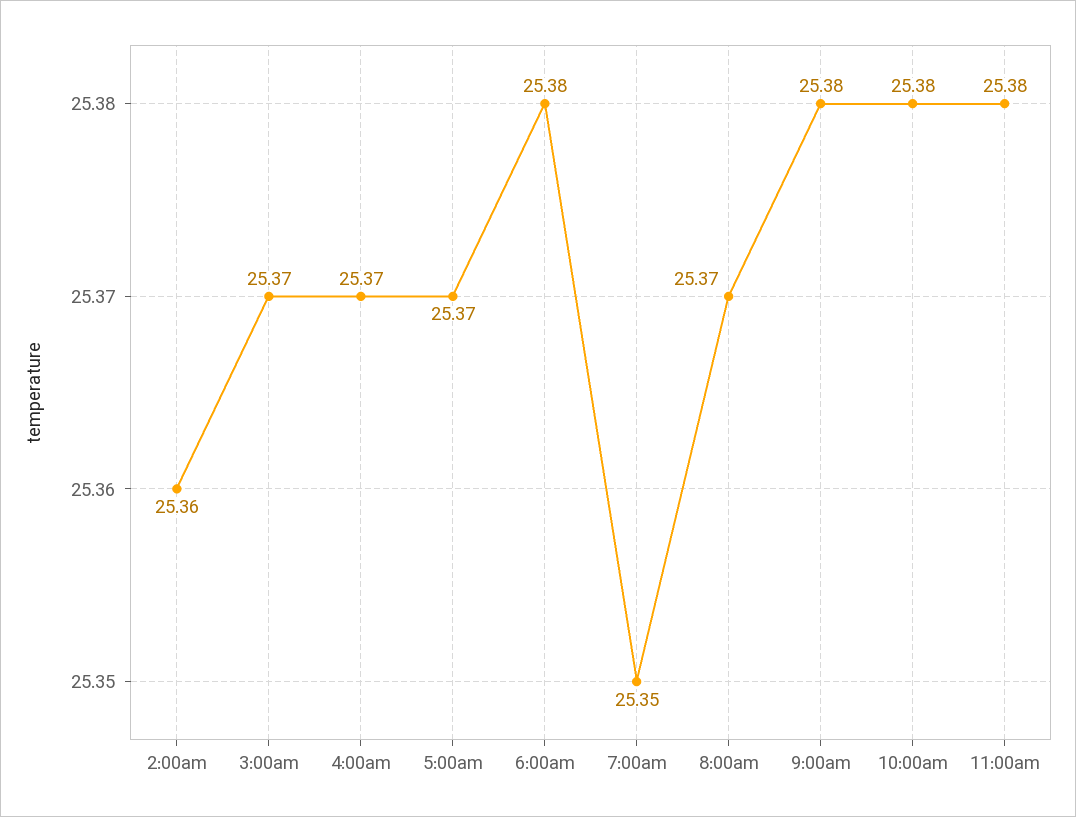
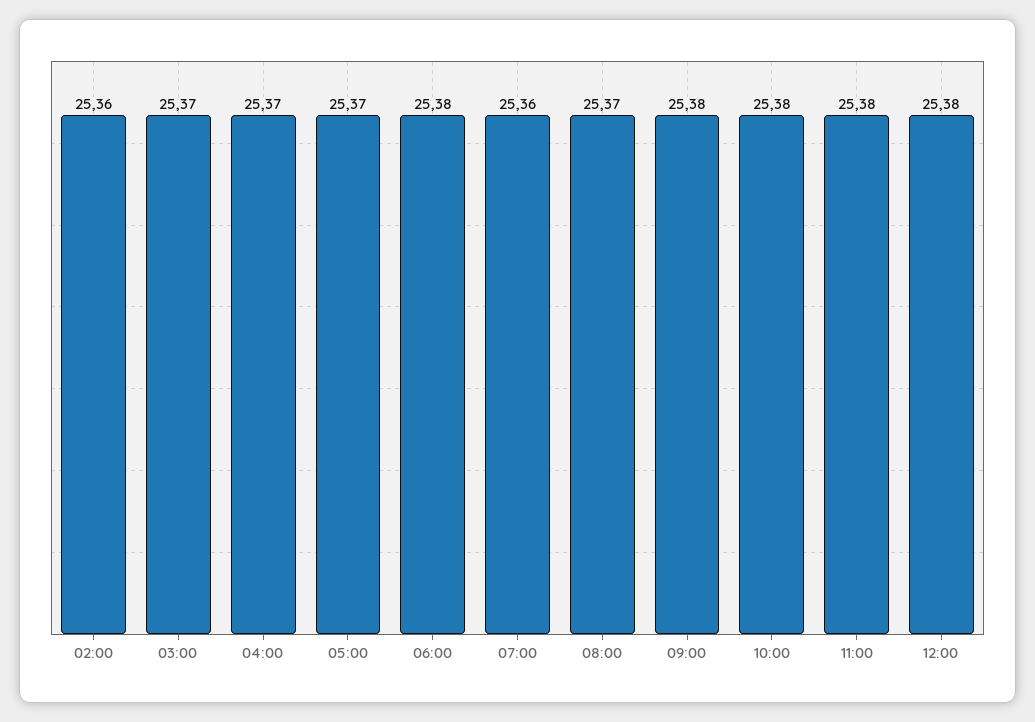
7:00am: 25.35 -> 25.36
12:00: none -> 25.38

